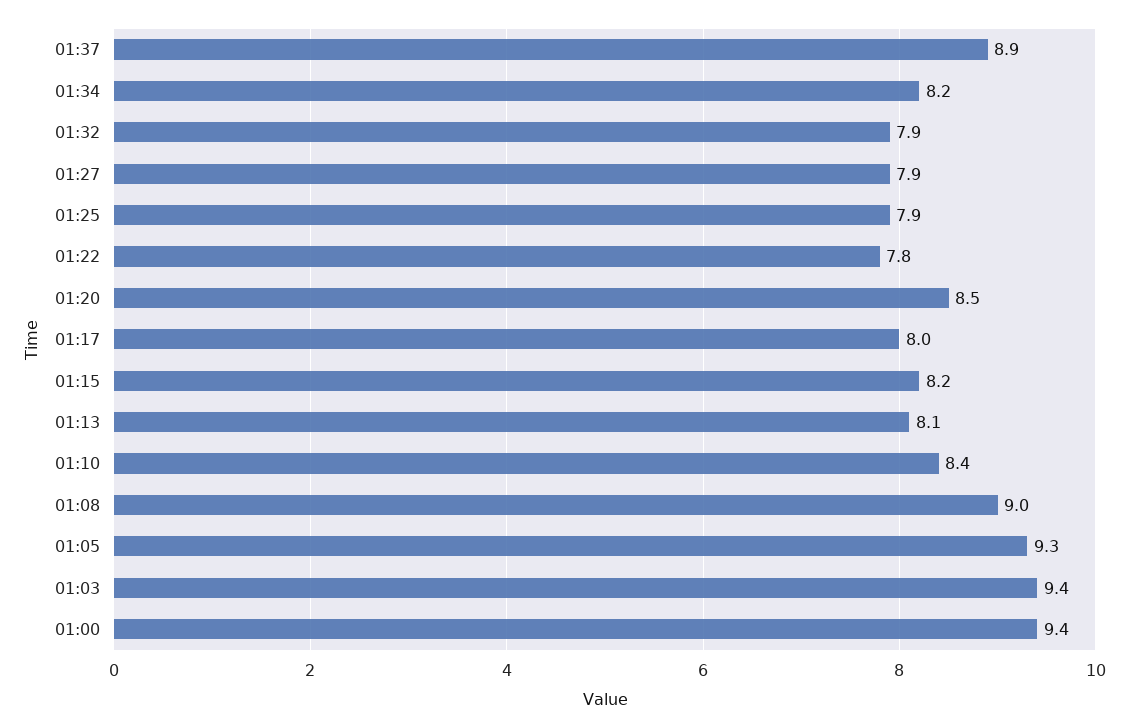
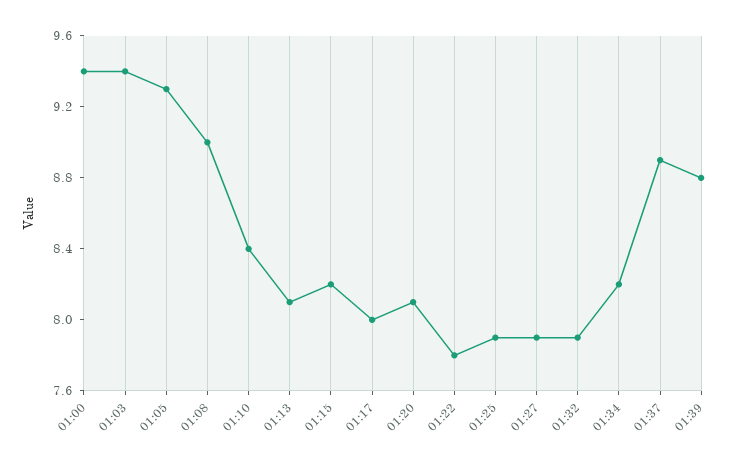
01:20: 8.5 -> 8.1
01:39: none -> 8.8

